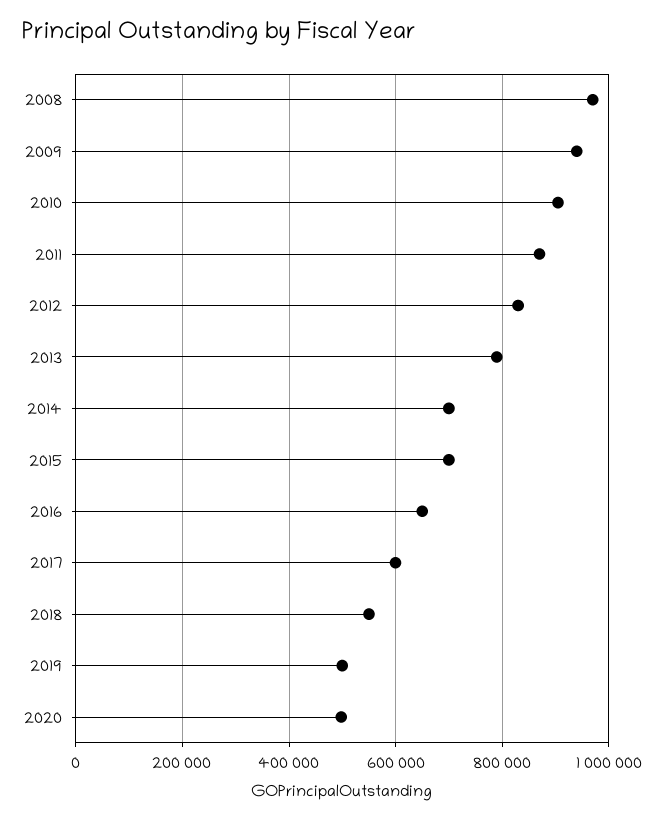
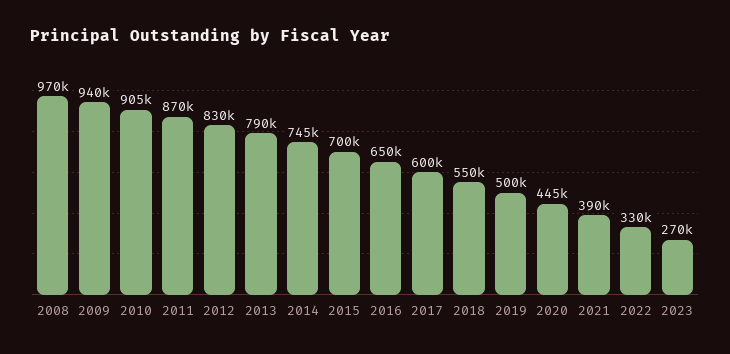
2014: 700000 -> 745000
2020: 500000 -> 445000
2021: none -> 390000
2022: none -> 330000
2023: none -> 270000

